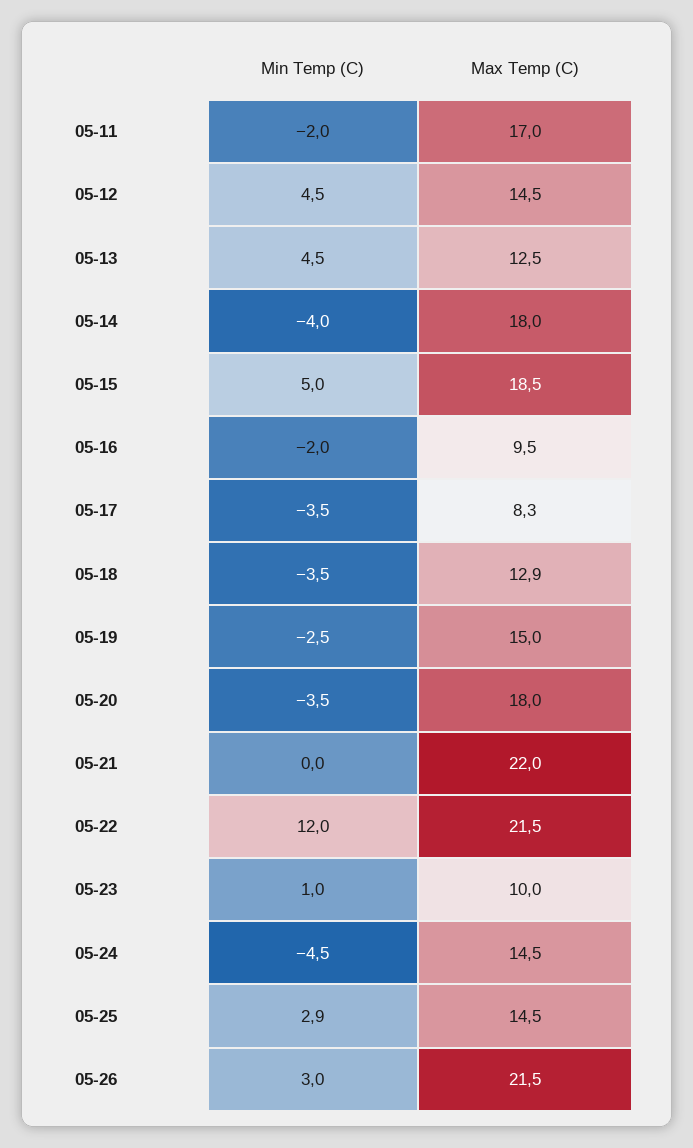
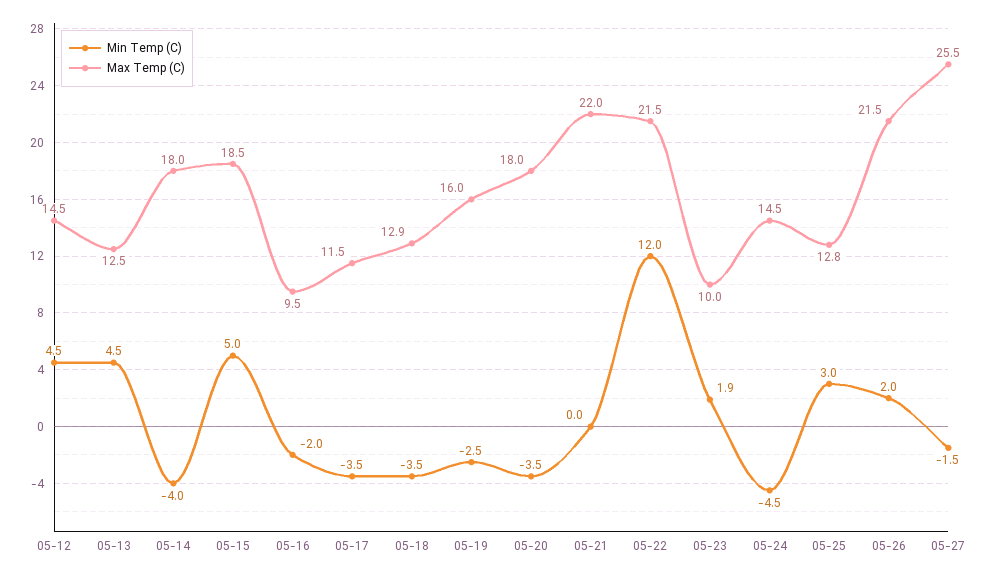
Min Temp (C), 05-11: -2 -> none
Max Temp (C), 05-11: 17 -> none
Max Temp (C), 05-17: 8.3 -> 11.5
Max Temp (C), 05-19: 15 -> 16
Min Temp (C), 05-23: 1 -> 1.9
Min Temp (C), 05-25: 2.9 -> 3
Max Temp (C), 05-25: 14.5 -> 12.8
Min Temp (C), 05-26: 3 -> 2
Min Temp (C), 05-27: none -> -1.5
Max Temp (C), 05-27: none -> 25.5

